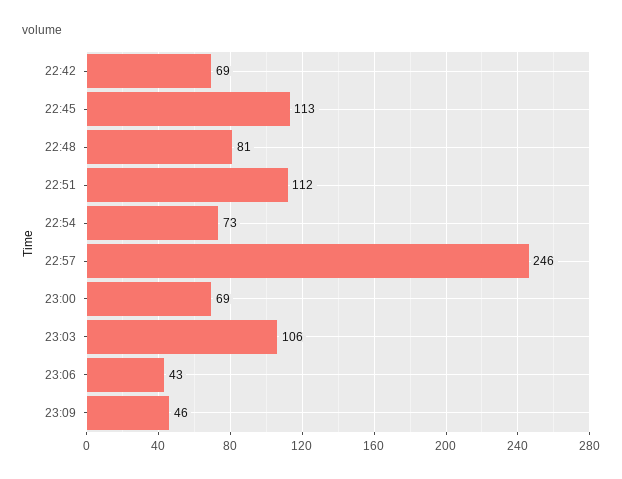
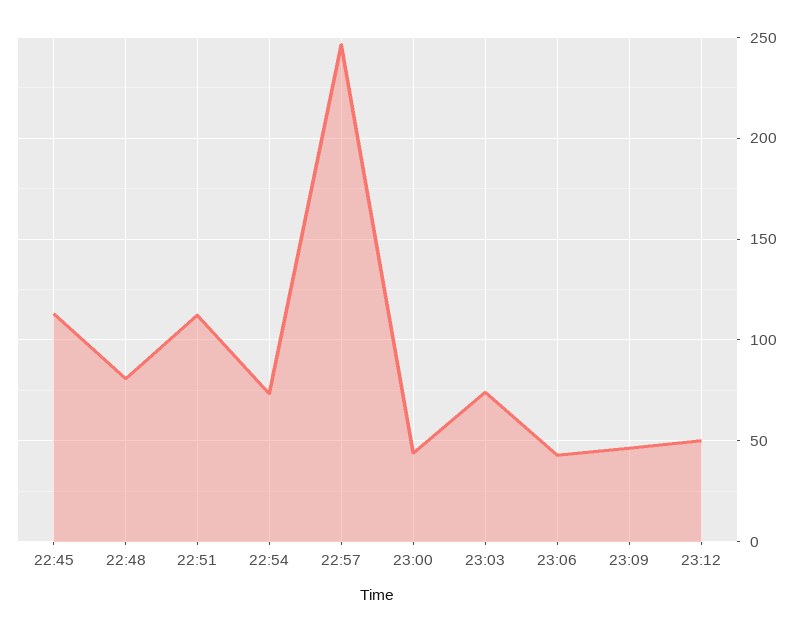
22:42: 69 -> none
23:00: 69 -> 45
23:03: 106 -> 75
23:12: none -> 50

